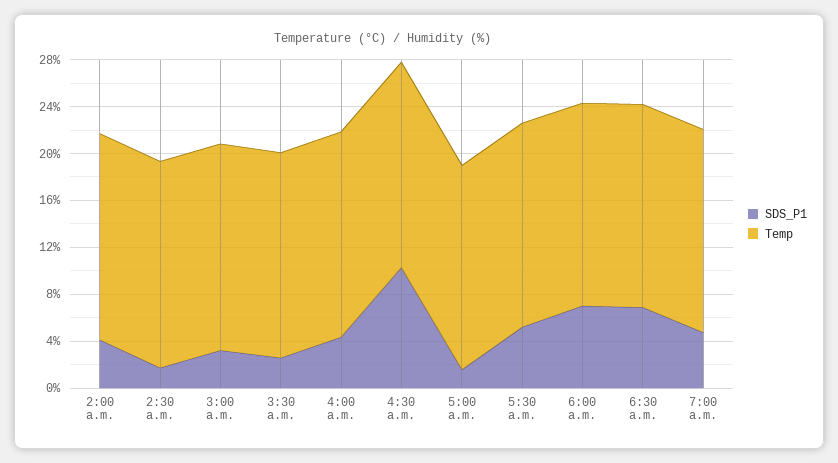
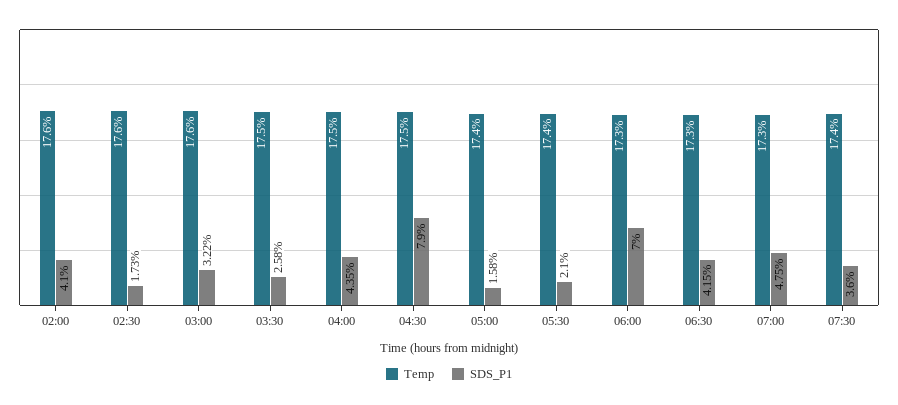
SDS_P1, 4:30 a.m.: 10 -> 7.9
SDS_P1, 5:30 a.m.: 5 -> 2.1
SDS_P1, 6:30 a.m.: 7 -> 4.15
Temp, 07:30: none -> 17.4
SDS_P1, 07:30: none -> 3.6

